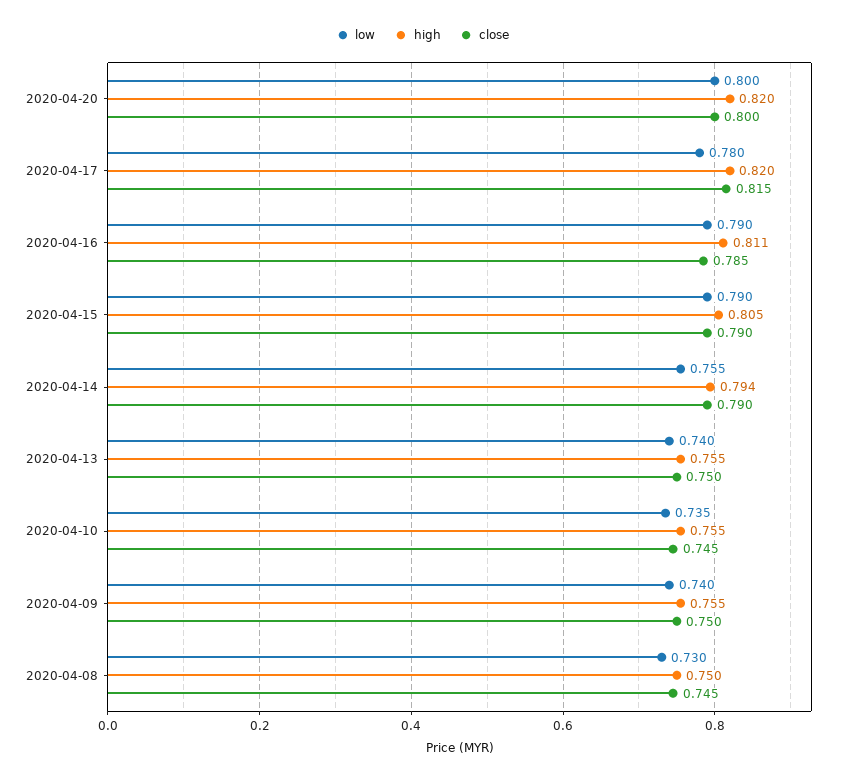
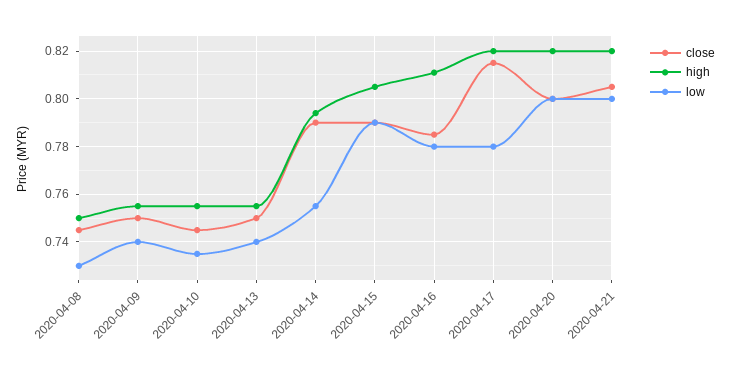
low, 2020-04-16: 0.79 -> 0.78
close, 2020-04-21: none -> 0.805
high, 2020-04-21: none -> 0.82
low, 2020-04-21: none -> 0.8

